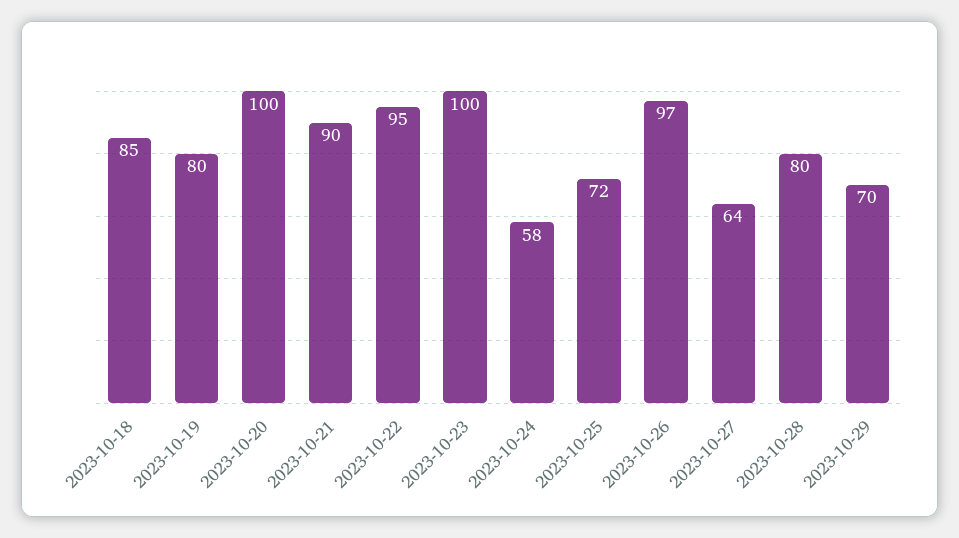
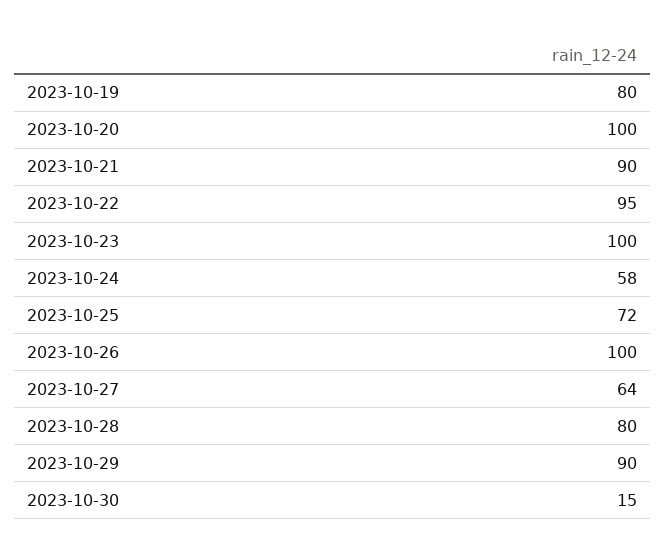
2023-10-18: 85 -> none
2023-10-26: 97 -> 100
2023-10-29: 70 -> 90
2023-10-30: none -> 15

